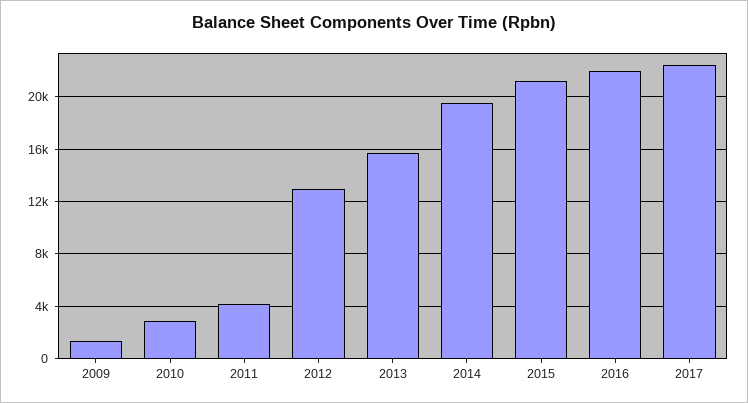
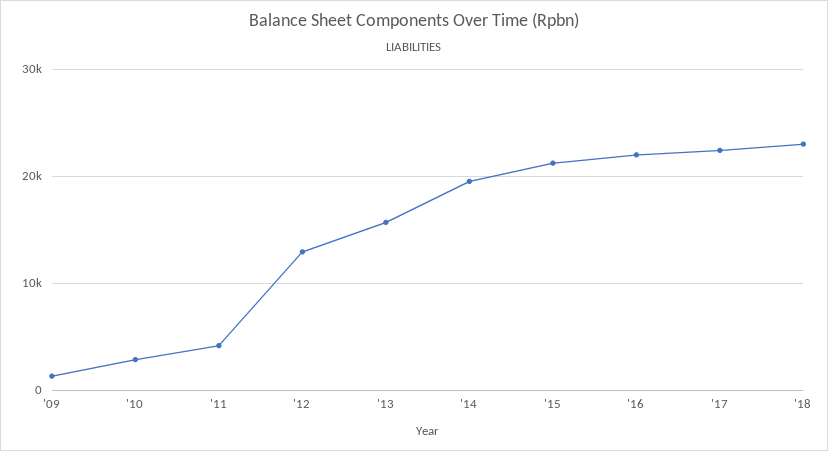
'18: none -> 23000

